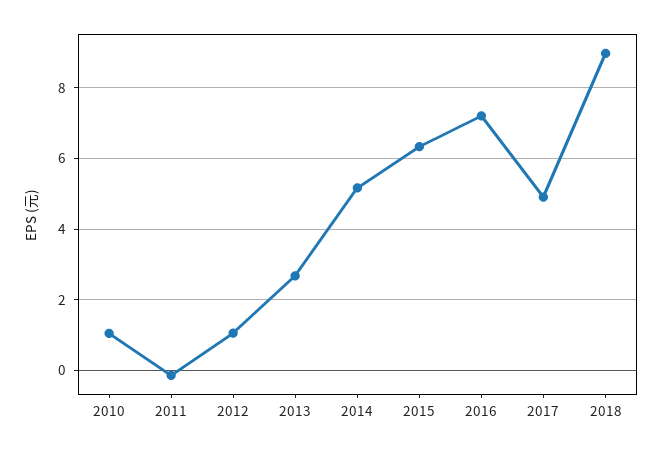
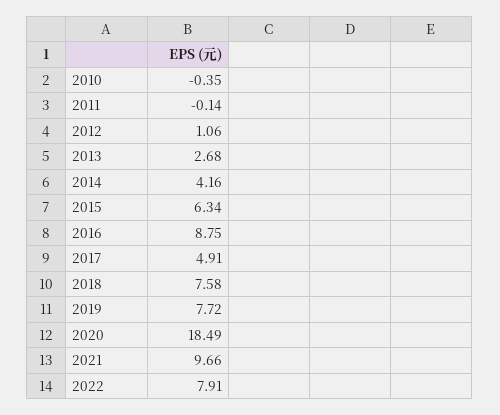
2010: 1 -> -0.35
2014: 5.2 -> 4.16
2016: 7.2 -> 8.75
2018: 9 -> 7.58
2019: none -> 7.72
2020: none -> 18.49
2021: none -> 9.66
2022: none -> 7.91

